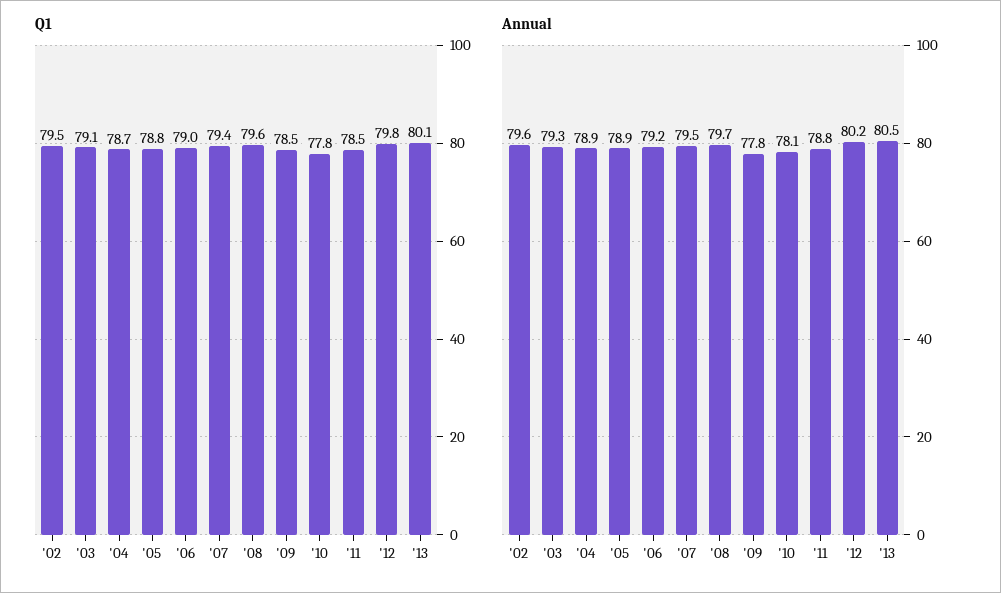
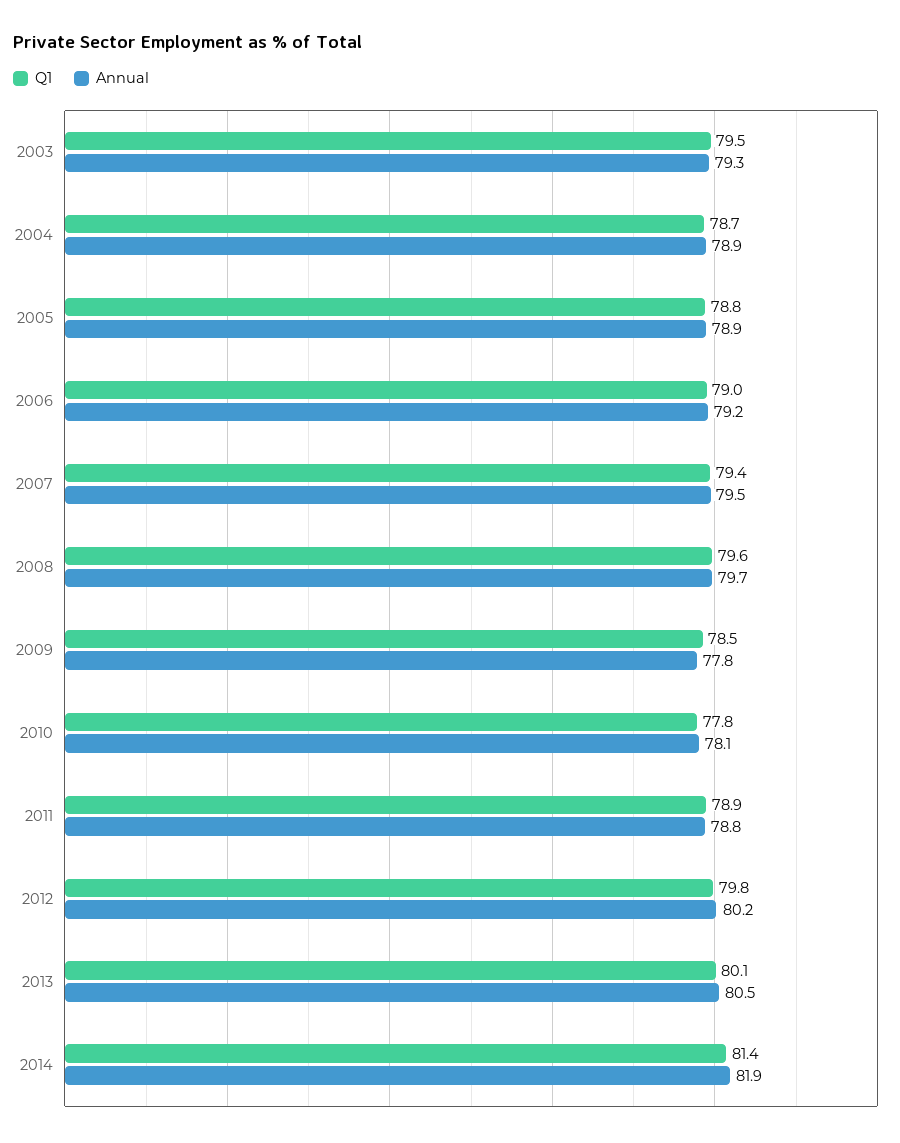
Q1, '02: 79.5 -> none
Q1, '03: 79.1 -> 79.5
Q1, '11: 78.5 -> 78.9
Annual, '02: 79.6 -> none
Q1, 2014: none -> 81.4
Annual, 2014: none -> 81.9

